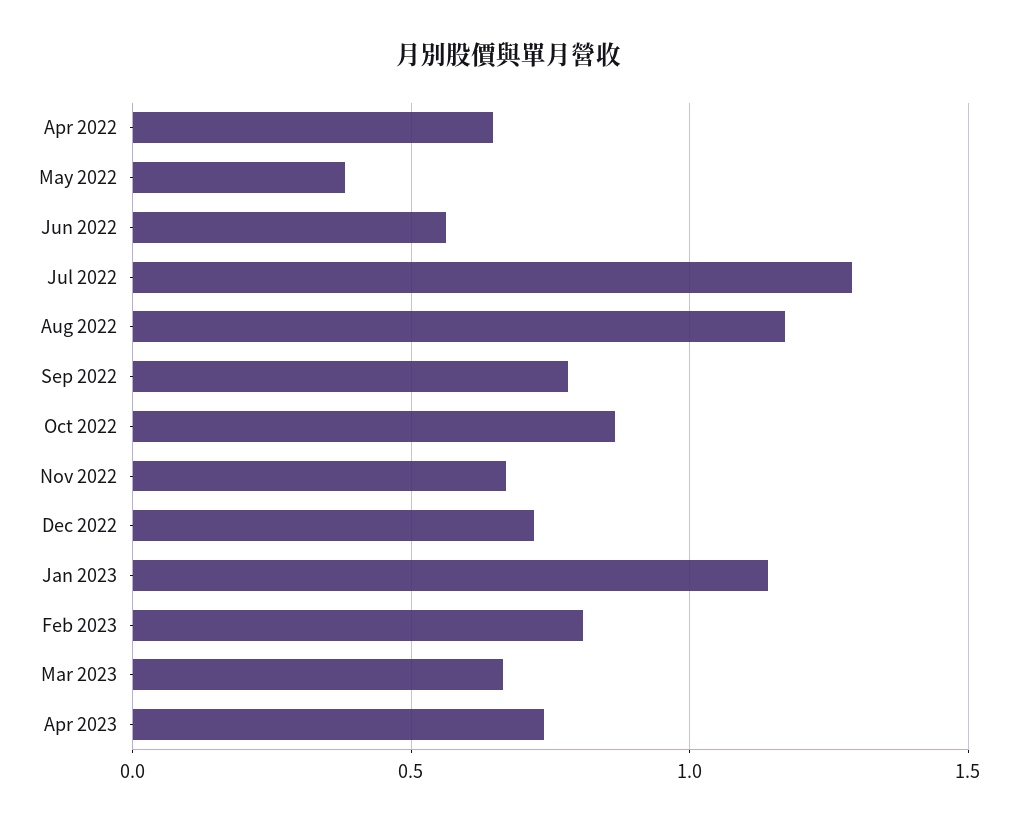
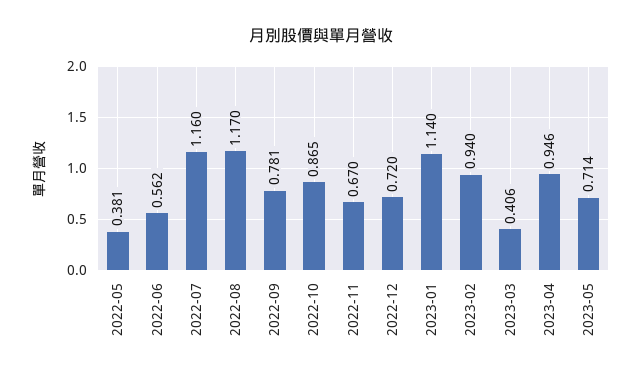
Apr 2022: 0.65 -> none
Jul 2022: 1.3 -> 1.16
Feb 2023: 0.8 -> 0.94
Mar 2023: 0.65 -> 0.406
Apr 2023: 0.75 -> 0.946
2023-05: none -> 0.714

